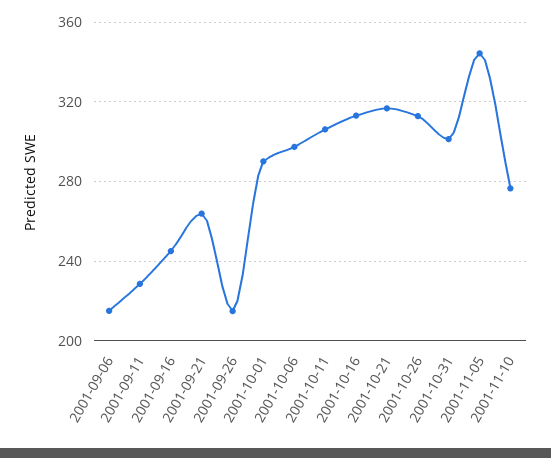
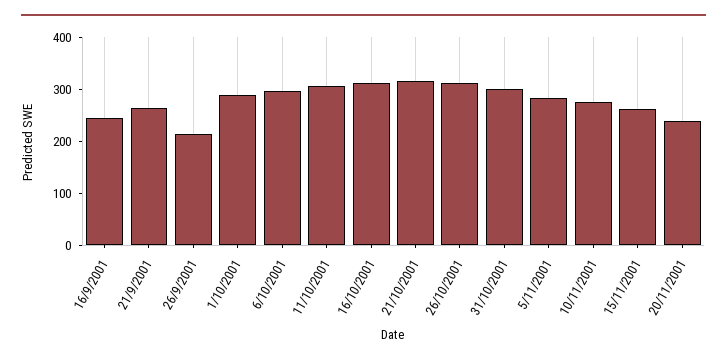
2001-09-06: 215 -> none
2001-09-11: 230 -> none
2001-11-05: 345 -> 280
15/11/2001: none -> 260
20/11/2001: none -> 240

